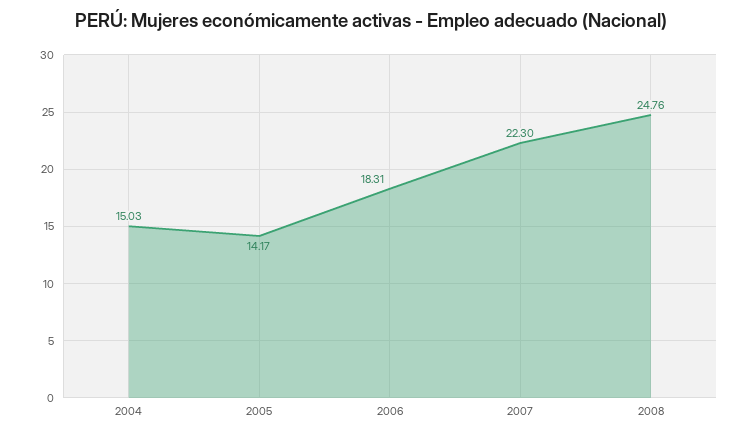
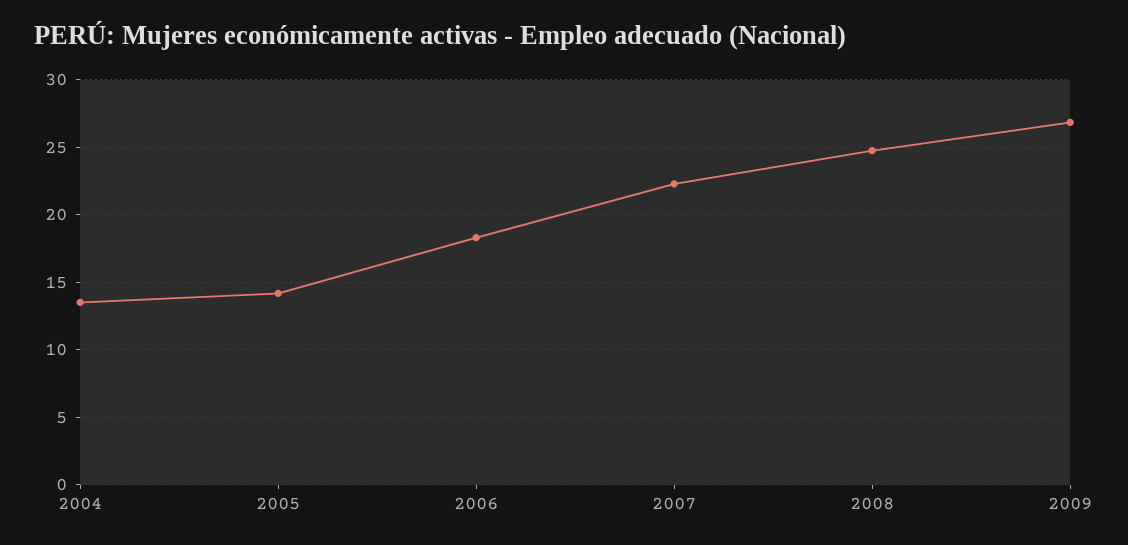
2004: 15.03 -> 13.5
2009: none -> 27

